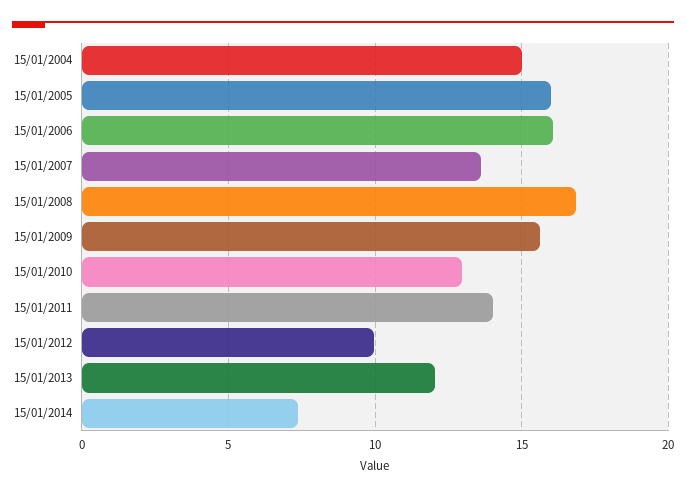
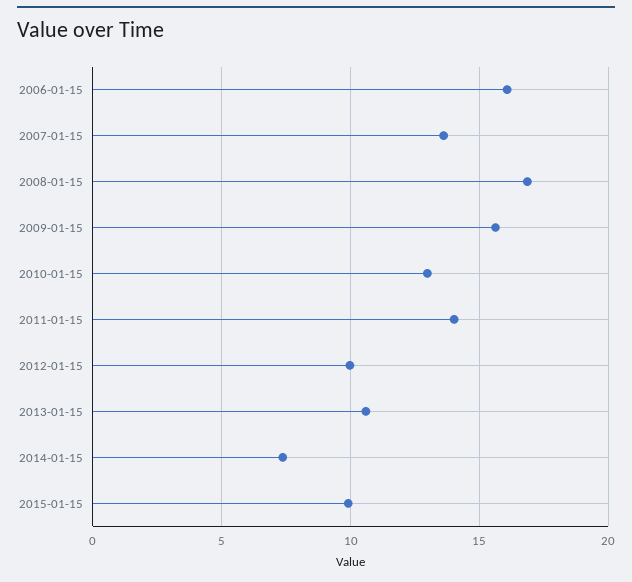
15/01/2004: 15 -> none
15/01/2005: 16 -> none
15/01/2013: 12 -> 10.5
2015-01-15: none -> 10

